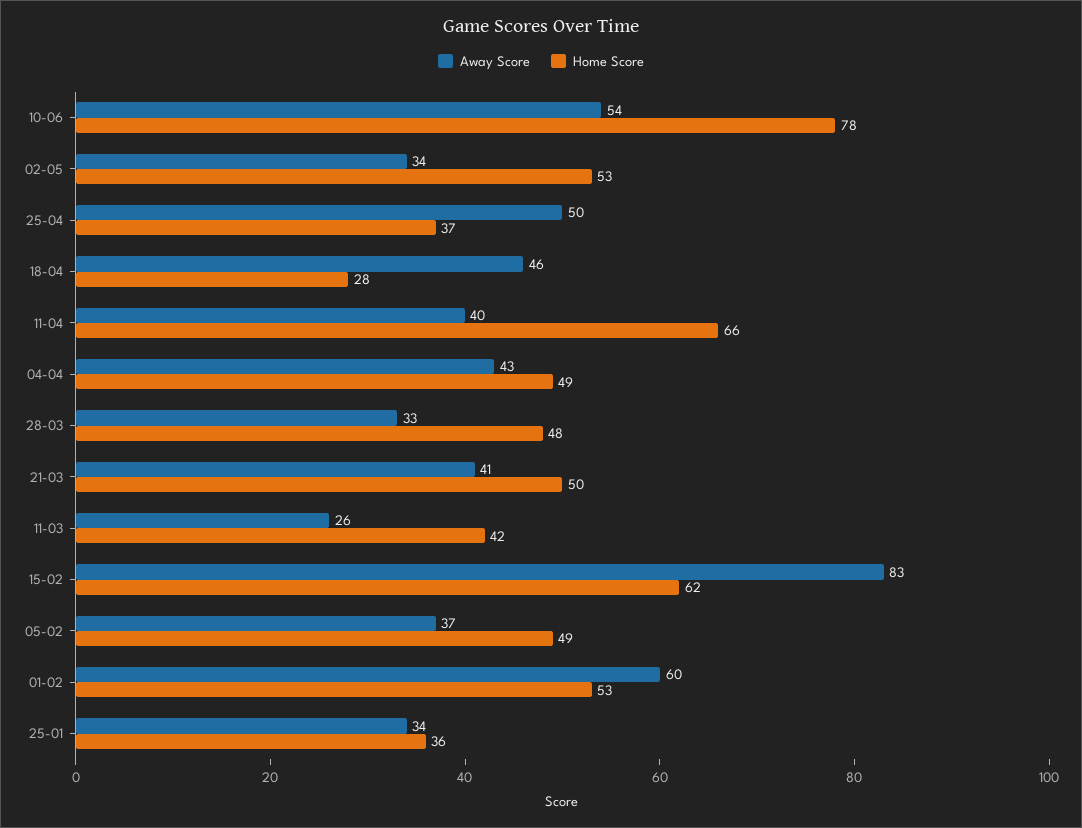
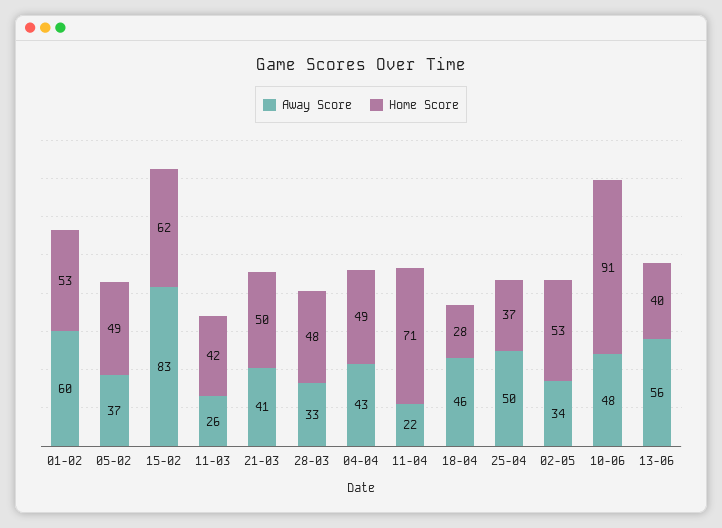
Away Score, 10-06: 54 -> 48
Home Score, 10-06: 78 -> 91
Away Score, 11-04: 40 -> 22
Home Score, 11-04: 66 -> 71
Away Score, 25-01: 34 -> none
Home Score, 25-01: 36 -> none
Away Score, 13-06: none -> 56
Home Score, 13-06: none -> 40

